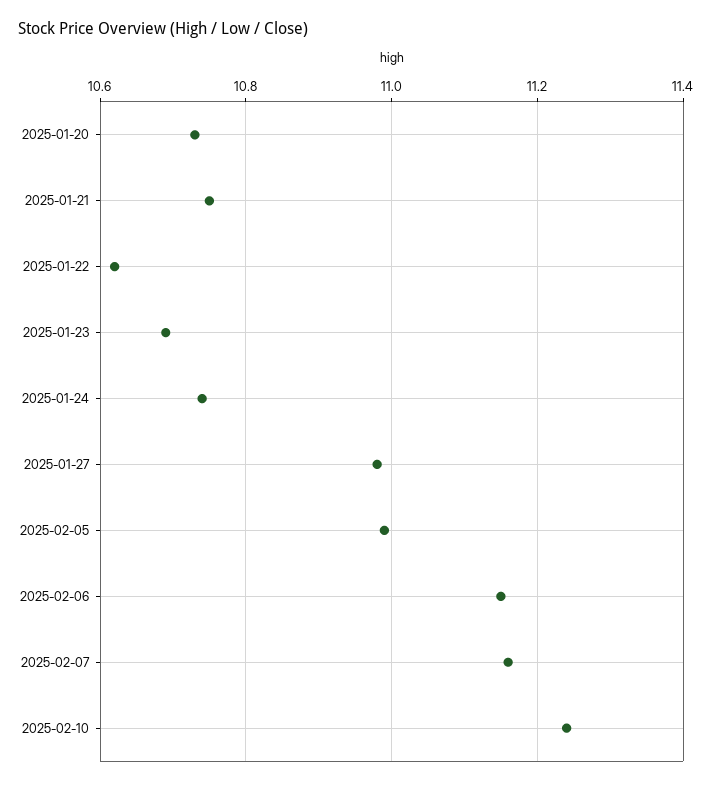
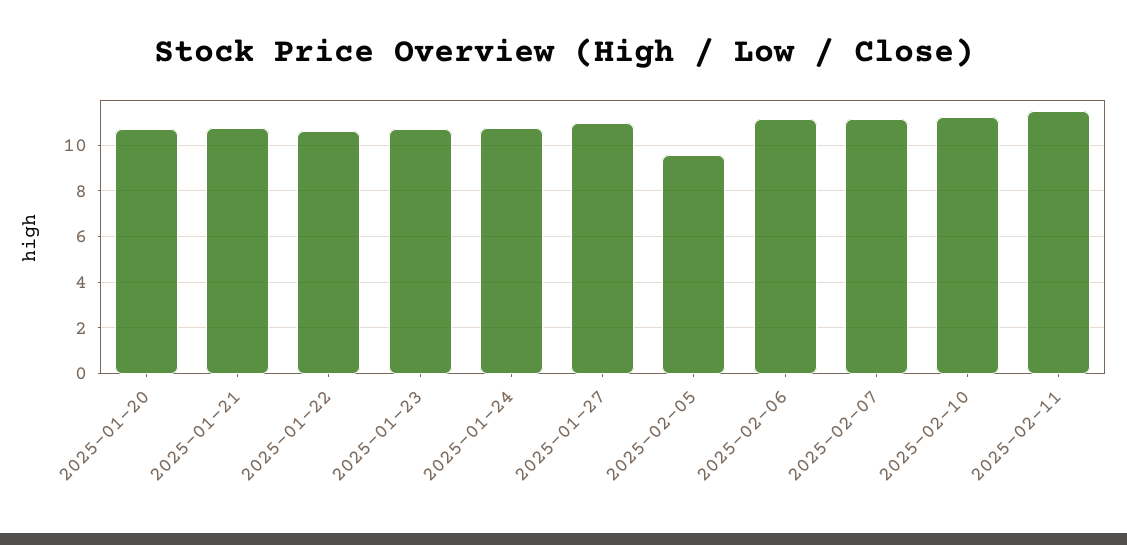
2025-02-05: 11 -> 9.5
2025-02-11: none -> 11.5

